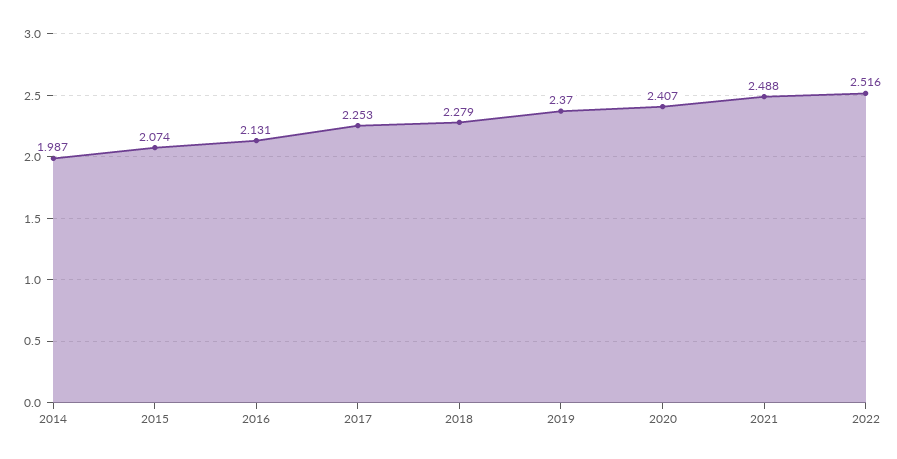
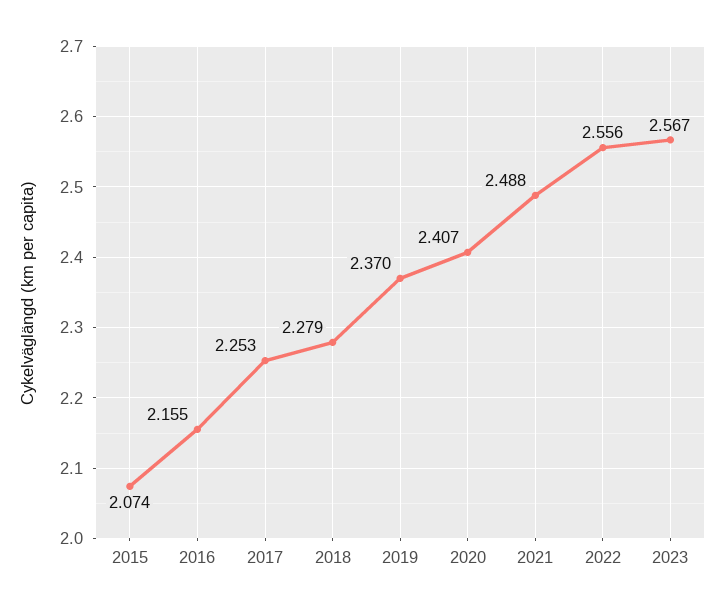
2014: 1.987 -> none
2016: 2.131 -> 2.155
2022: 2.516 -> 2.556
2023: none -> 2.567

